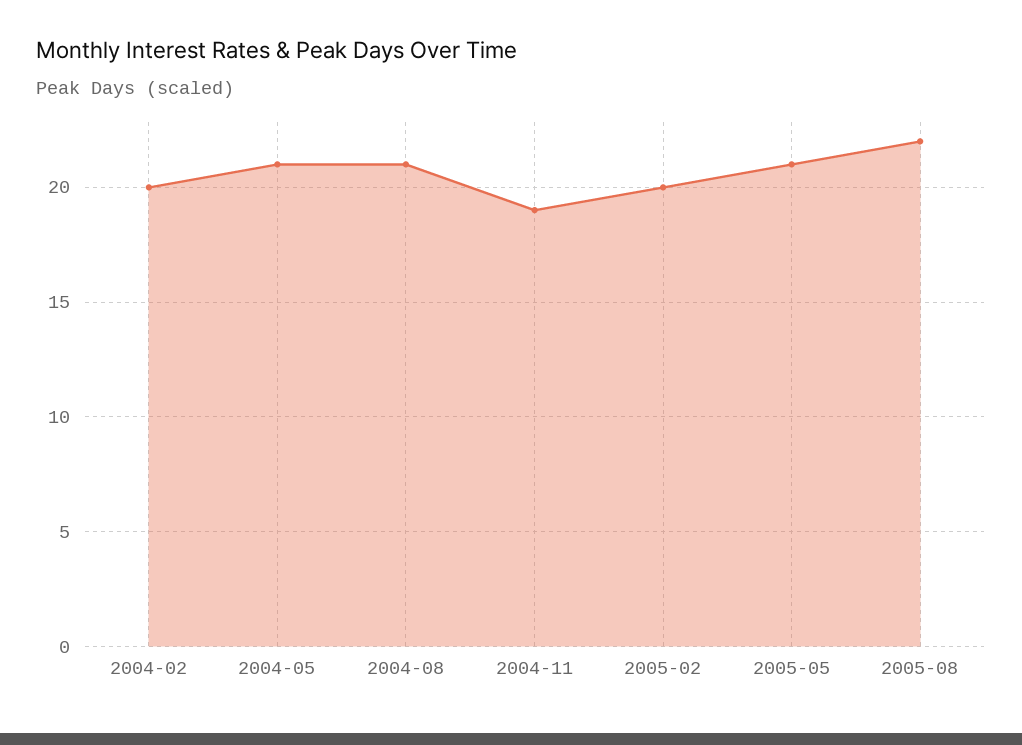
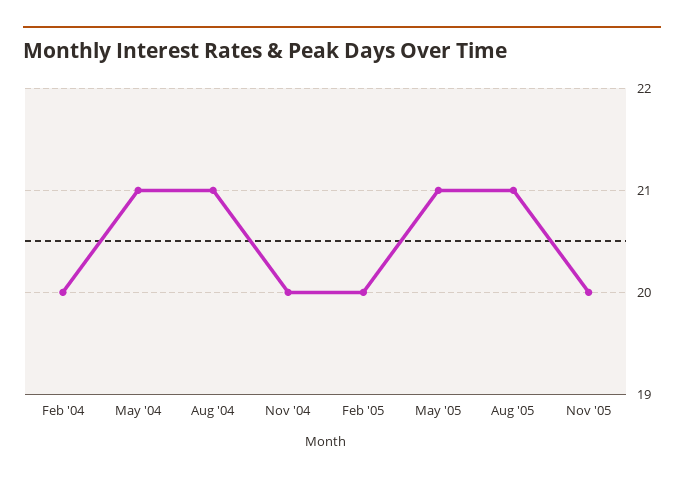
2004-11: 19 -> 20
2005-08: 22 -> 21
Nov '05: none -> 20

